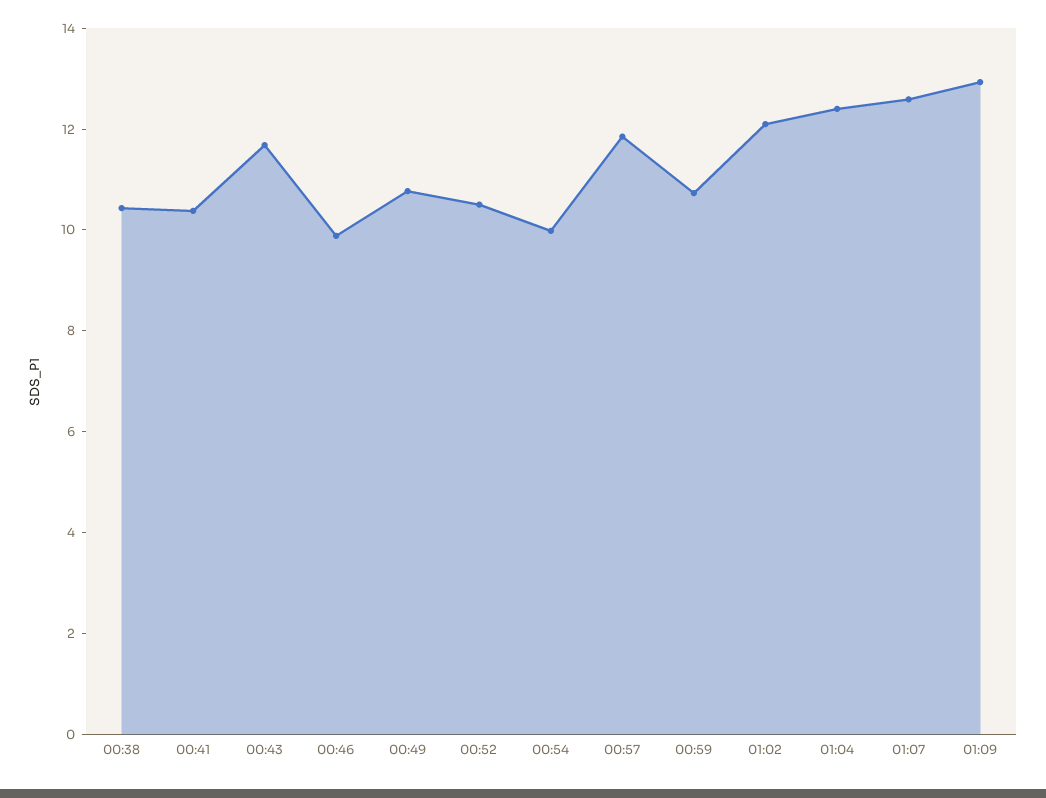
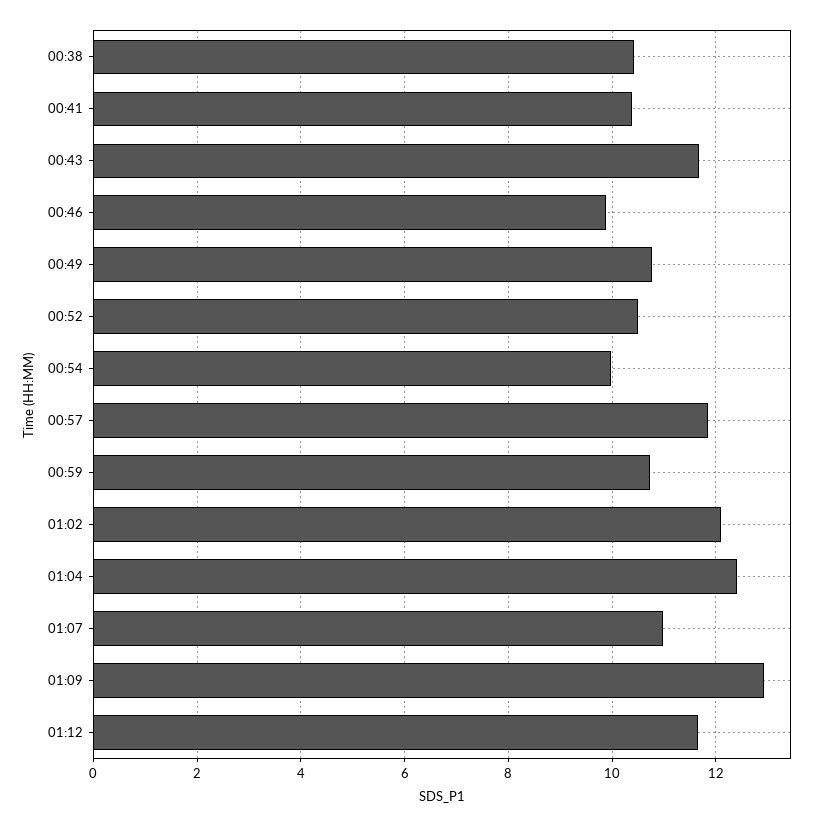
01:07: 12.5 -> 11
01:12: none -> 11.6

